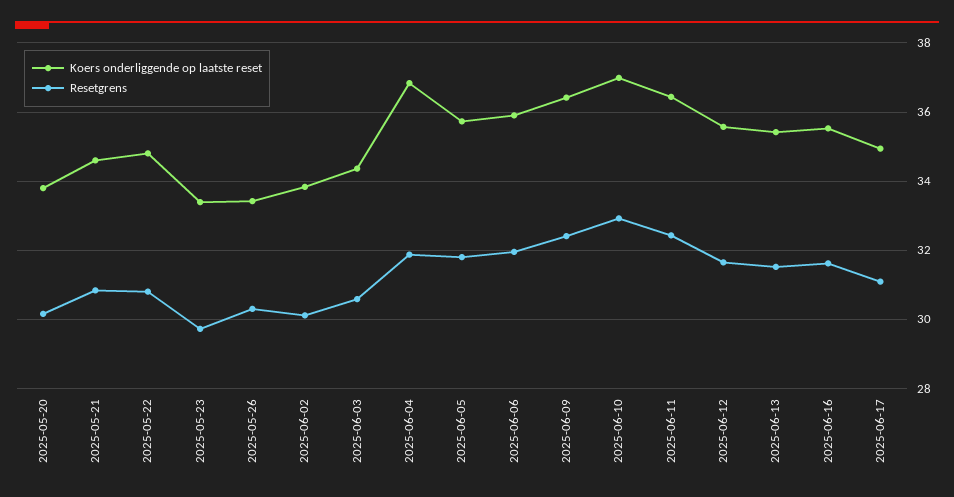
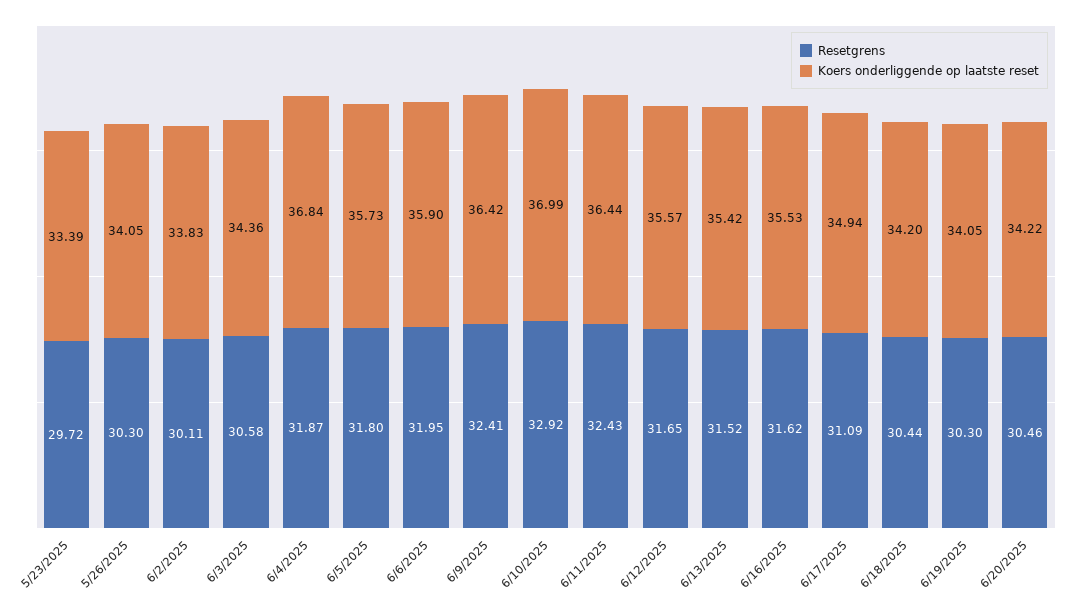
Koers onderliggende op laatste reset, 2025-05-20: 33.8 -> none
Resetgrens, 2025-05-20: 30.2 -> none
Koers onderliggende op laatste reset, 2025-05-21: 34.6 -> none
Resetgrens, 2025-05-21: 30.8 -> none
Koers onderliggende op laatste reset, 2025-05-22: 34.8 -> none
Resetgrens, 2025-05-22: 30.8 -> none
Koers onderliggende op laatste reset, 2025-05-26: 33.4 -> 34.05
Resetgrens, 6/18/2025: none -> 30.44
Koers onderliggende op laatste reset, 6/18/2025: none -> 34.2
Resetgrens, 6/19/2025: none -> 30.3
Koers onderliggende op laatste reset, 6/19/2025: none -> 34.05
Resetgrens, 6/20/2025: none -> 30.46
Koers onderliggende op laatste reset, 6/20/2025: none -> 34.22

